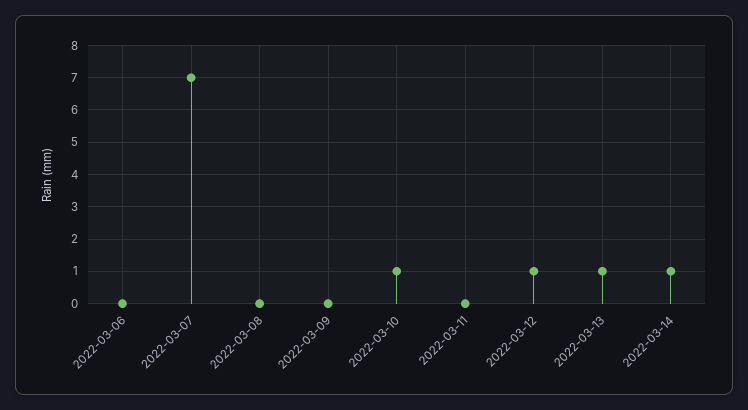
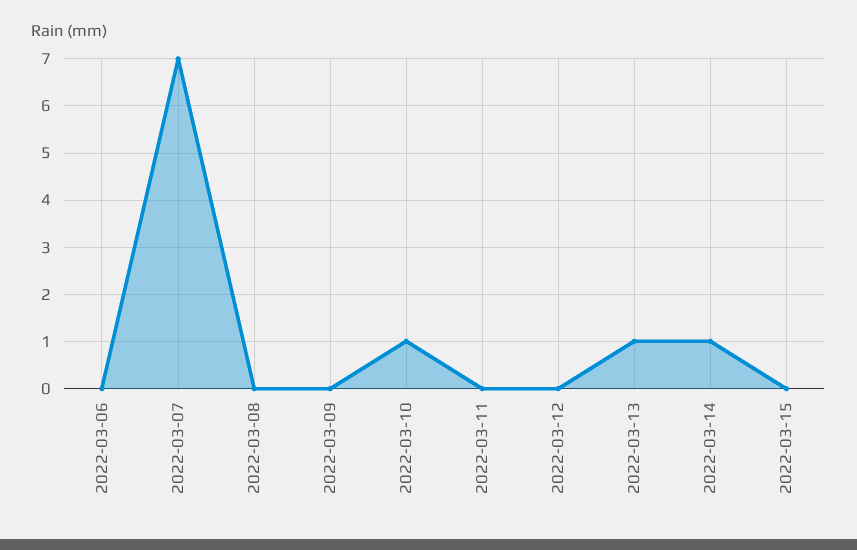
2022-03-12: 1 -> 0
2022-03-15: none -> 0

